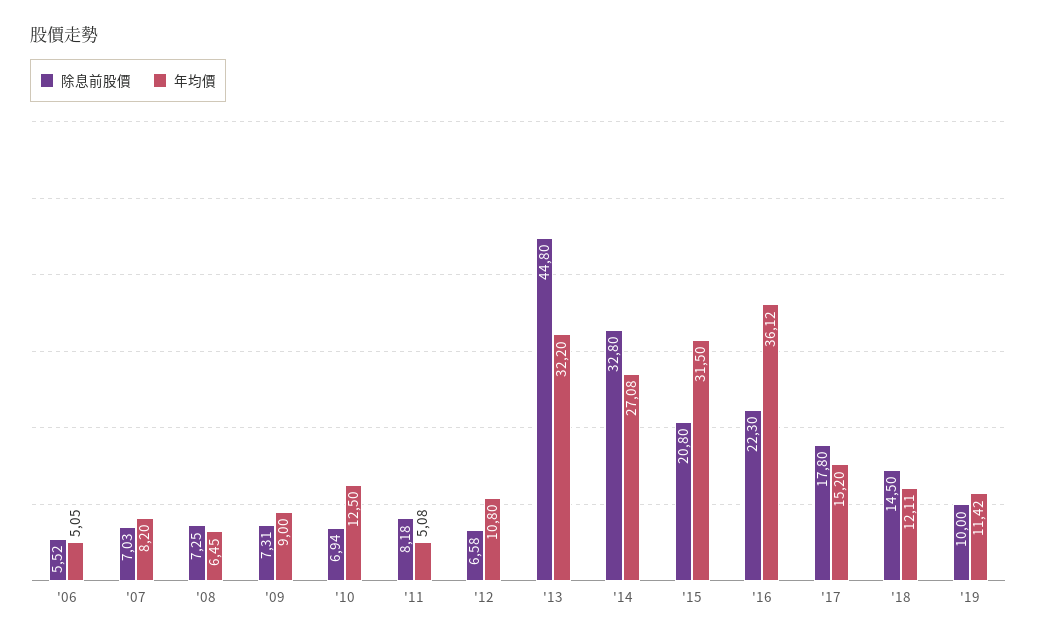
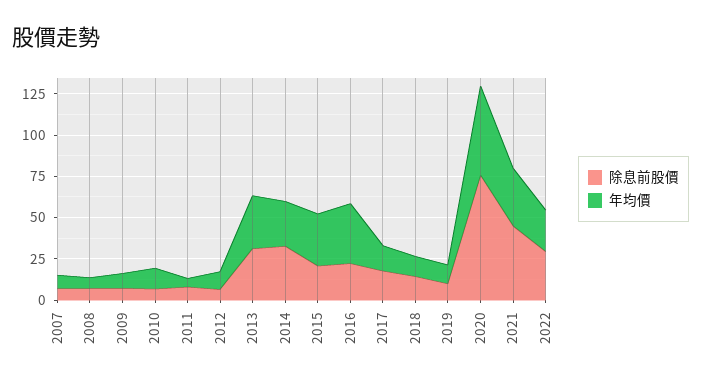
除息前股價, '06: 5.52 -> none
年均價, '06: 5.05 -> none
除息前股價, '13: 44.8 -> 30
除息前股價, 2020: none -> 75
年均價, 2020: none -> 55
除息前股價, 2021: none -> 45
年均價, 2021: none -> 35
除息前股價, 2022: none -> 30
年均價, 2022: none -> 25

